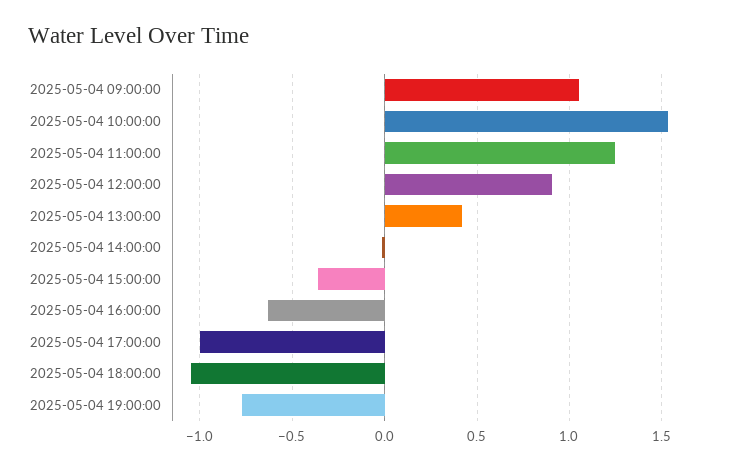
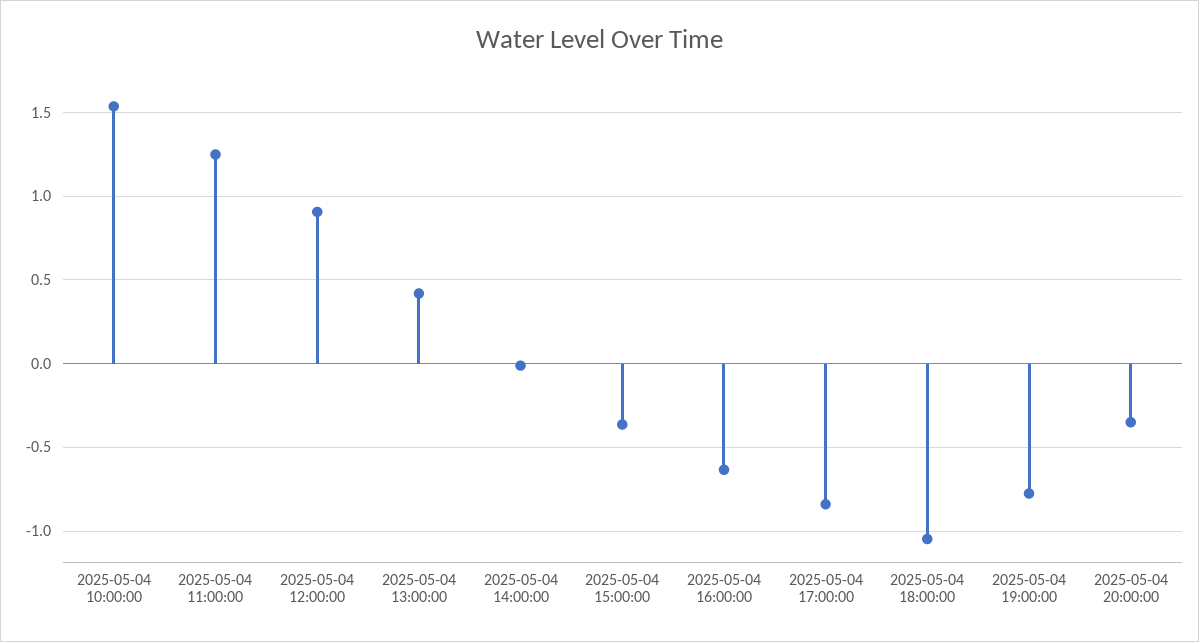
2025-05-04 09:00:00: 1.05 -> none
2025-05-04 17:00:00: -1 -> -0.85
2025-05-04 20:00:00: none -> -0.35

